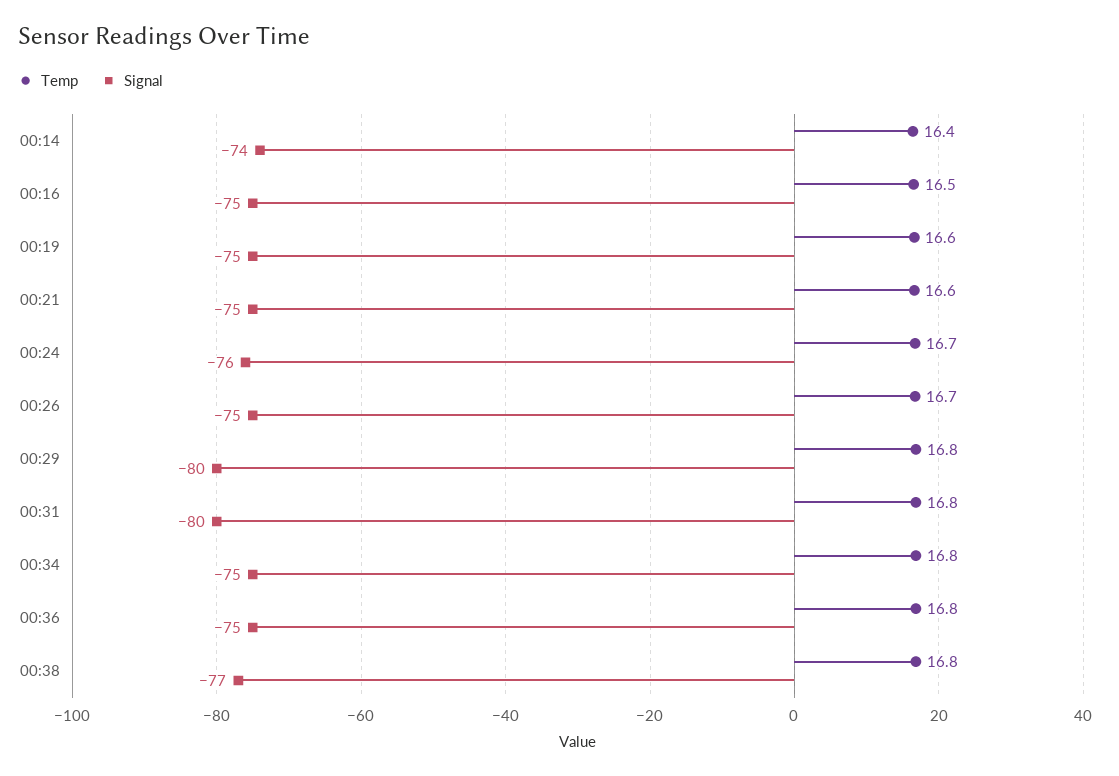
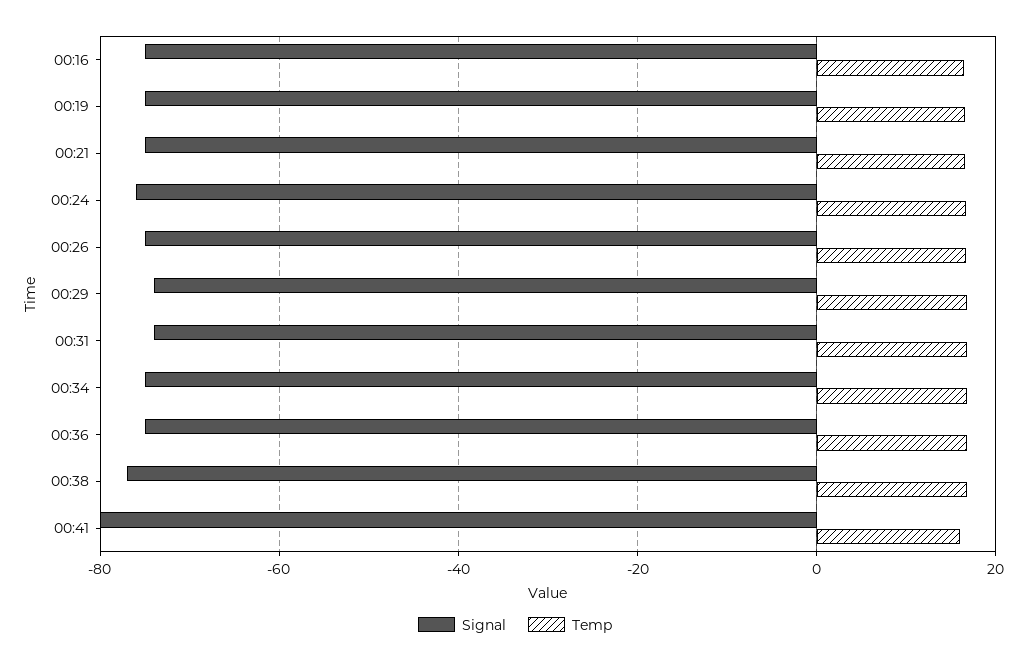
Temp, 00:14: 16.4 -> none
Signal, 00:14: -74 -> none
Signal, 00:29: -80 -> -74
Signal, 00:31: -80 -> -74
Signal, 00:41: none -> -80
Temp, 00:41: none -> 16

